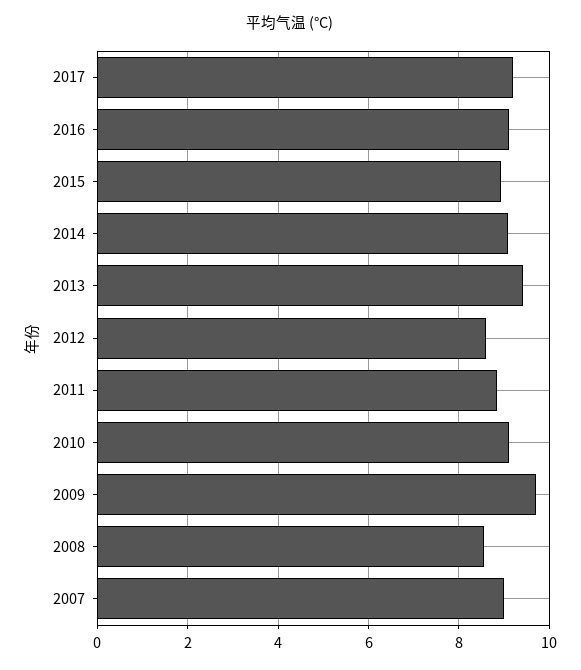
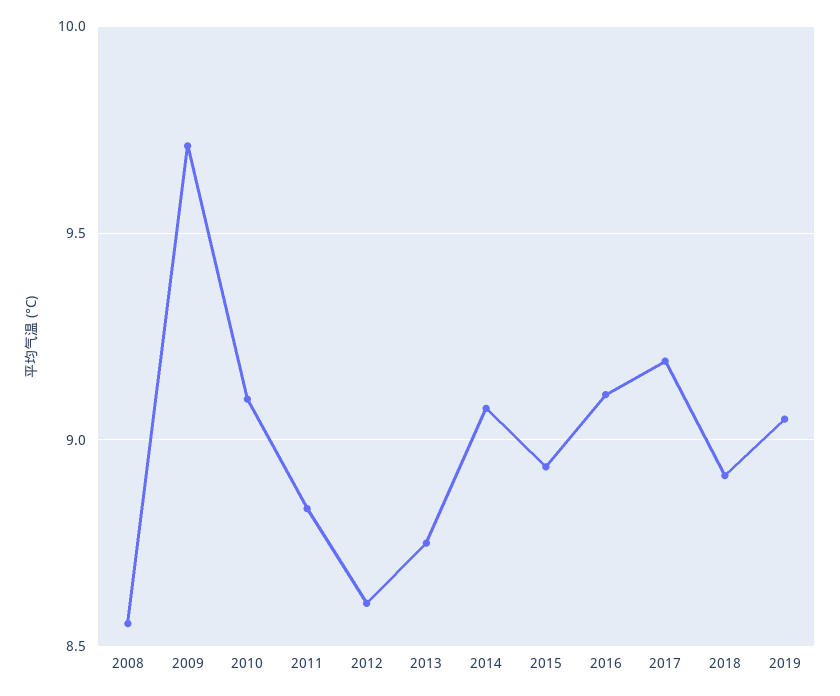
2013: 9.4 -> 8.75
2007: 9 -> none
2018: none -> 8.9
2019: none -> 9.05

